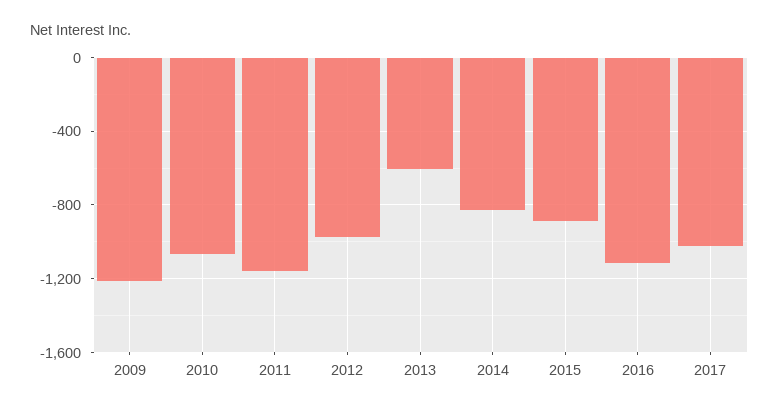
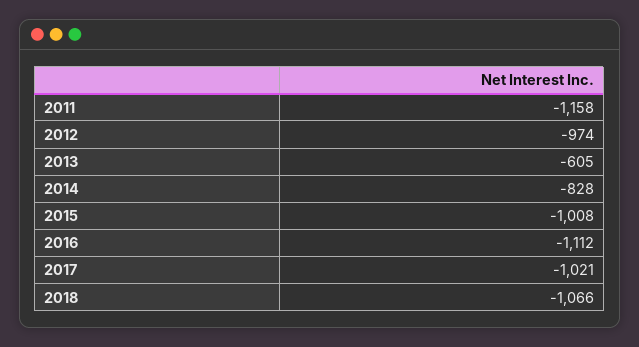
2009: -1200 -> none
2010: -1050 -> none
2015: -900 -> -1008
2018: none -> -1066

